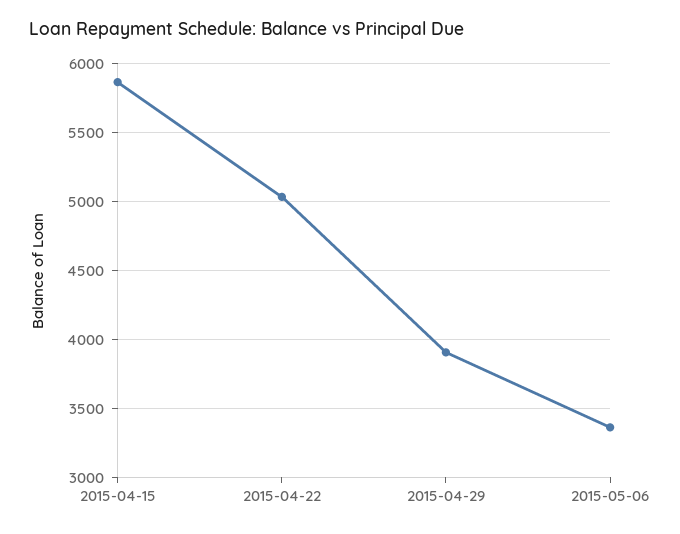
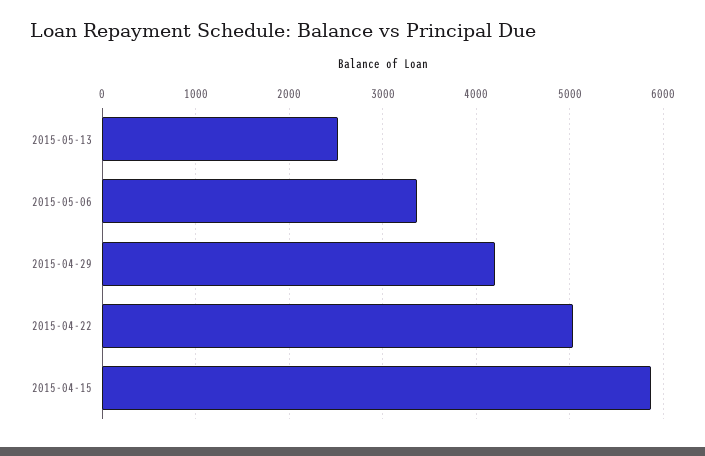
2015-04-29: 3900 -> 4200
2015-05-13: none -> 2500

